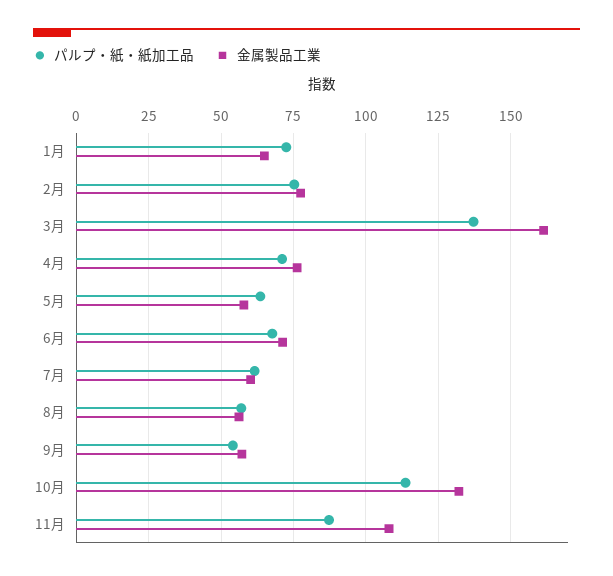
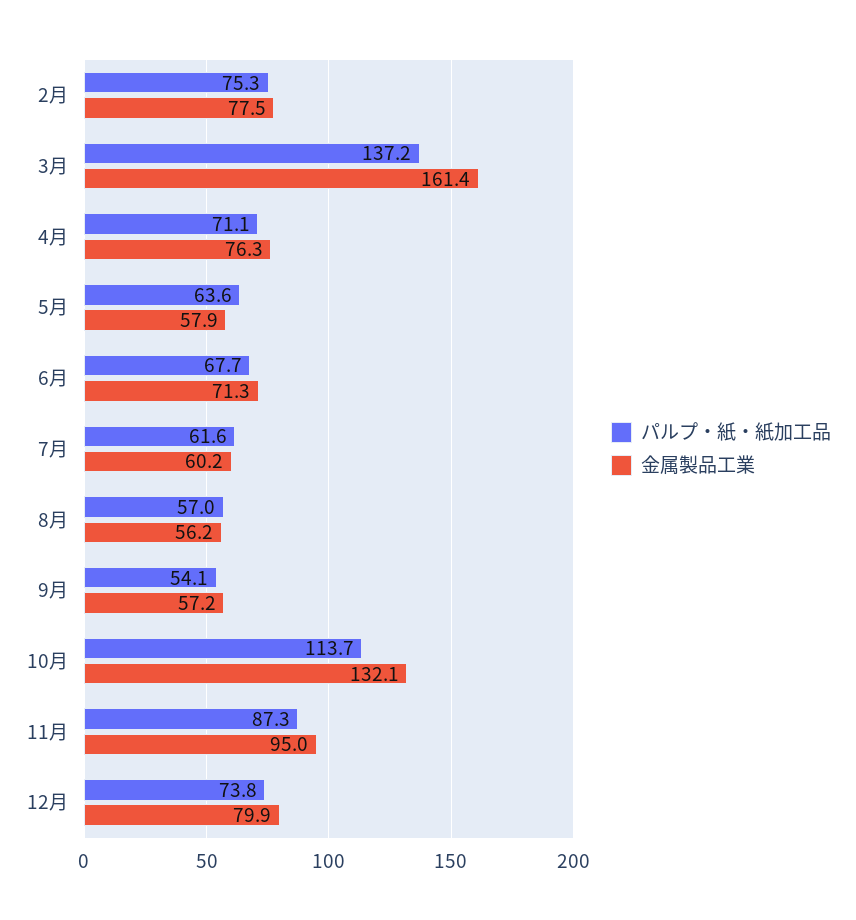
パルプ・紙・紙加工品, 1月: 72.5 -> none
金属製品工業, 1月: 65 -> none
金属製品工業, 11月: 107.5 -> 95
パルプ・紙・紙加工品, 12月: none -> 73.8
金属製品工業, 12月: none -> 79.9

